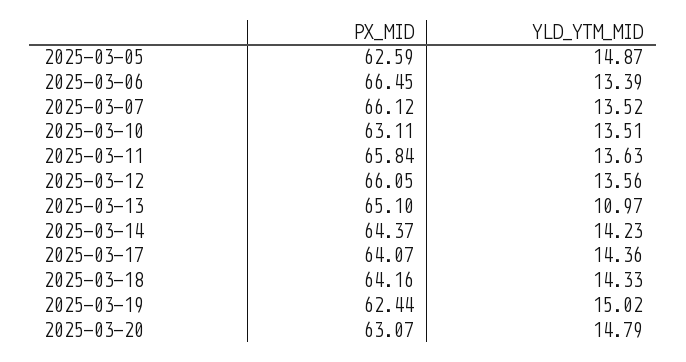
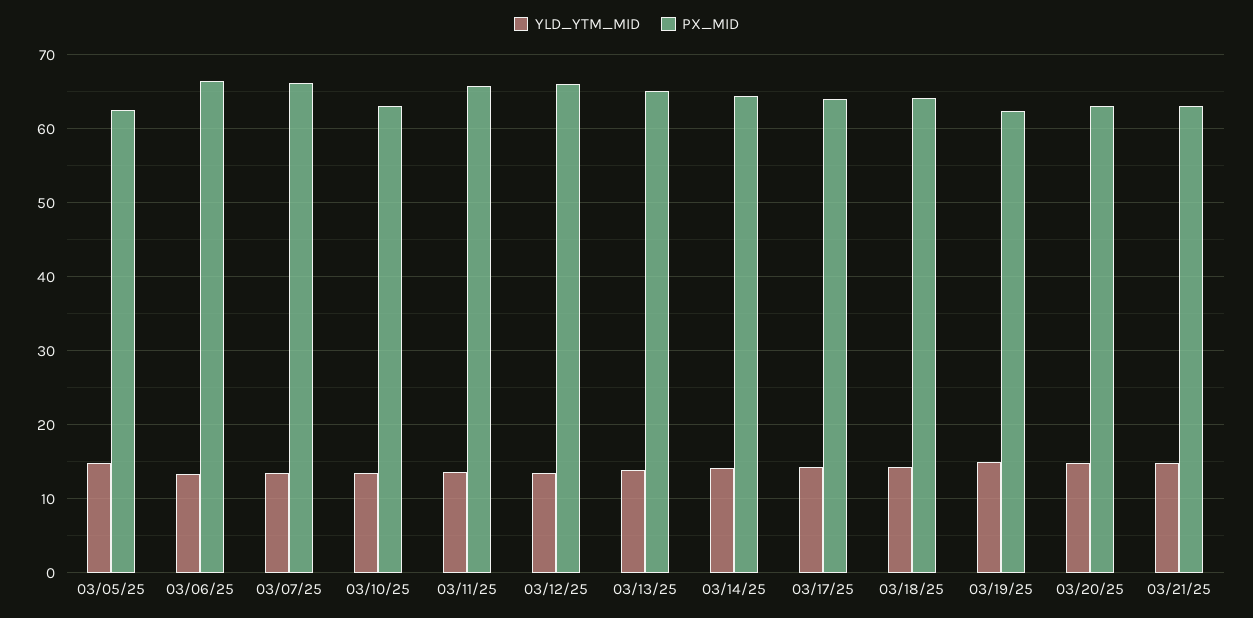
YLD_YTM_MID, 2025-03-13: 10.97 -> 14
YLD_YTM_MID, 03/21/25: none -> 15
PX_MID, 03/21/25: none -> 63

